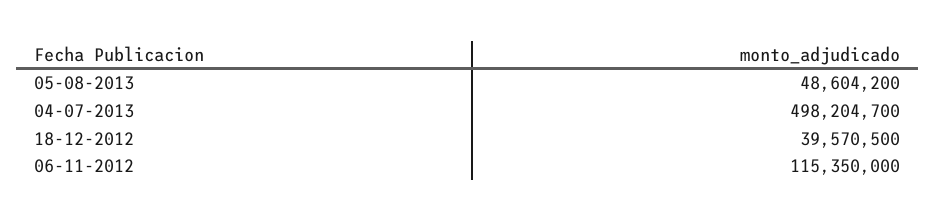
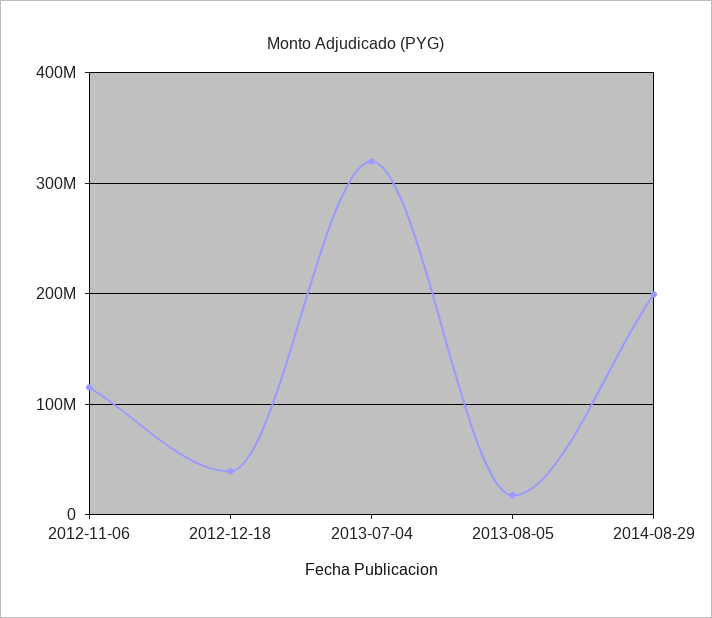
05-08-2013: 48604200 -> 20000000
04-07-2013: 498204700 -> 320000000
2014-08-29: none -> 200000000

